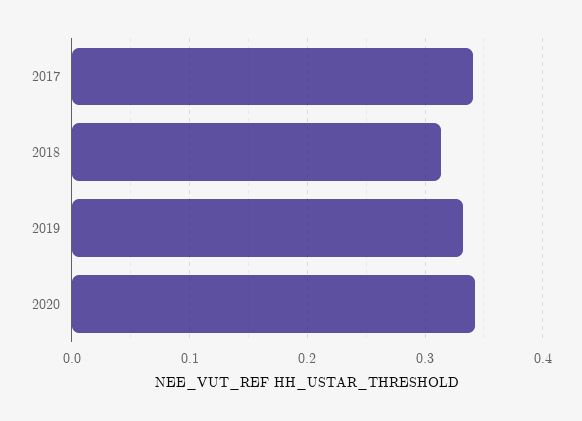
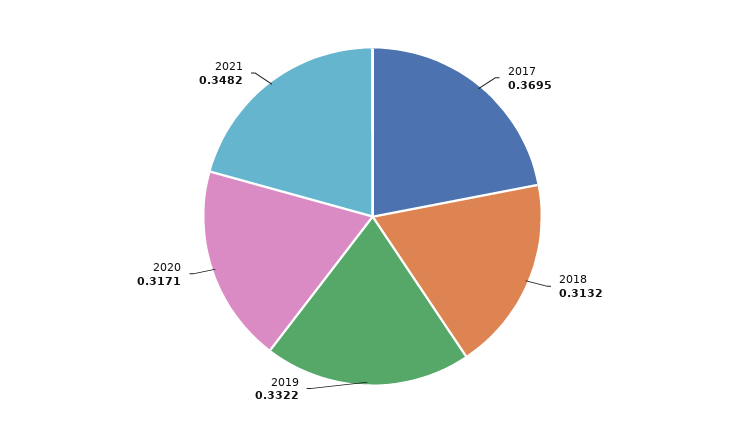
2017: 0.34 -> 0.3695
2020: 0.34 -> 0.3171
2021: none -> 0.3482

